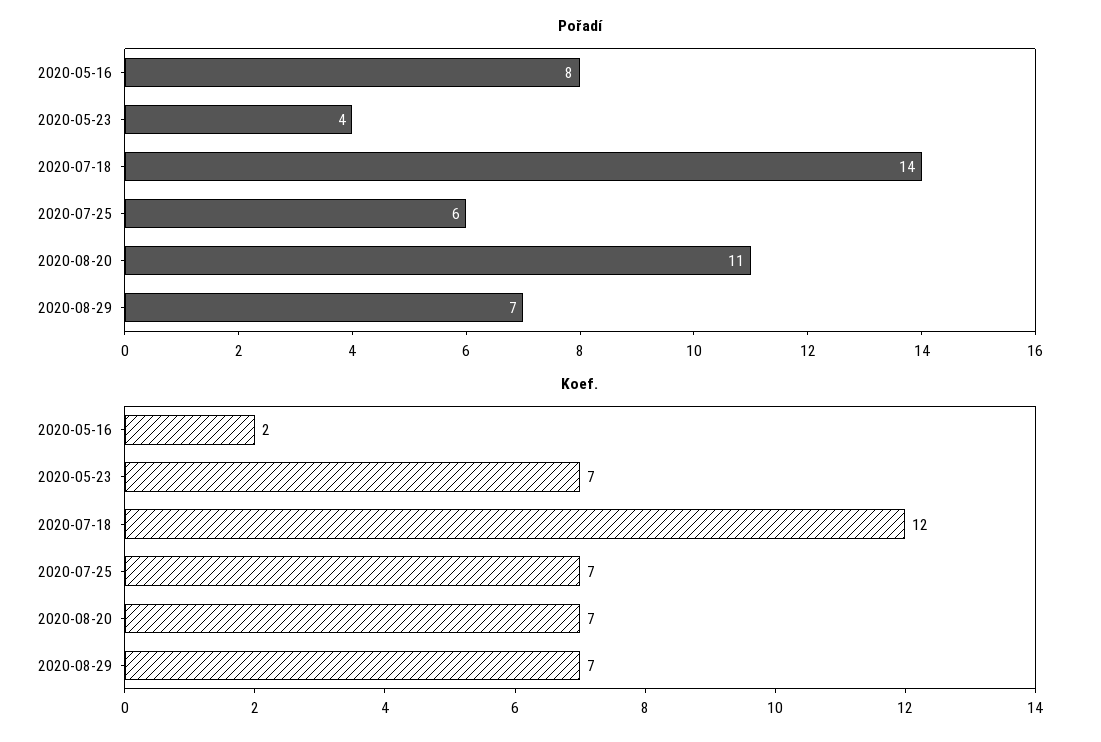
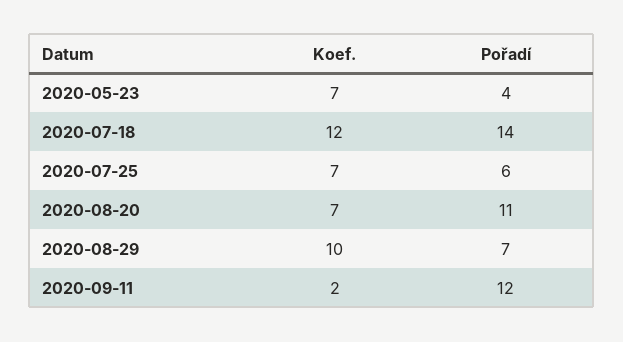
Pořadí, 2020-05-16: 8 -> none
Koef., 2020-05-16: 2 -> none
Koef., 2020-08-29: 7 -> 10
Koef., 2020-09-11: none -> 2
Pořadí, 2020-09-11: none -> 12

